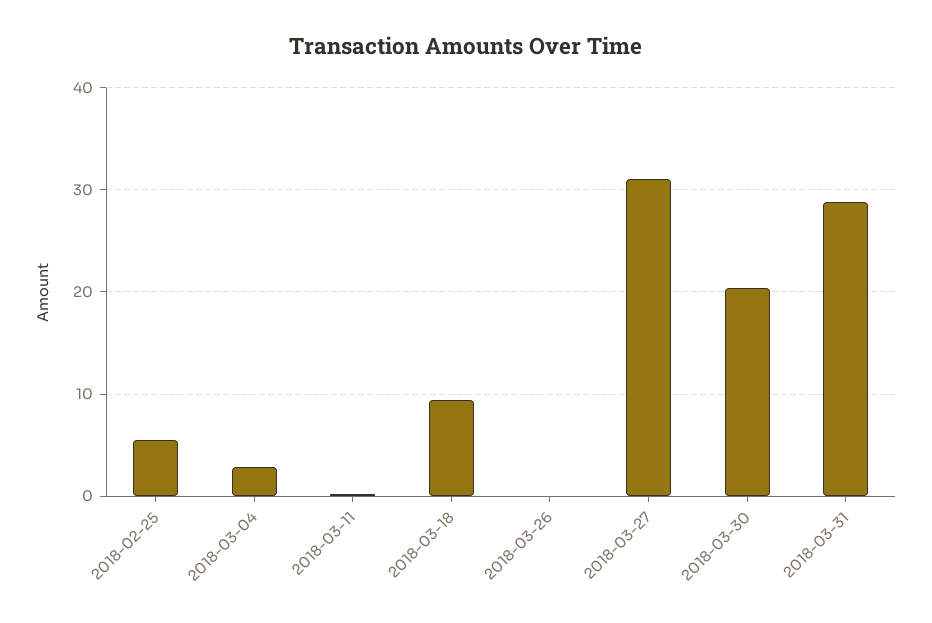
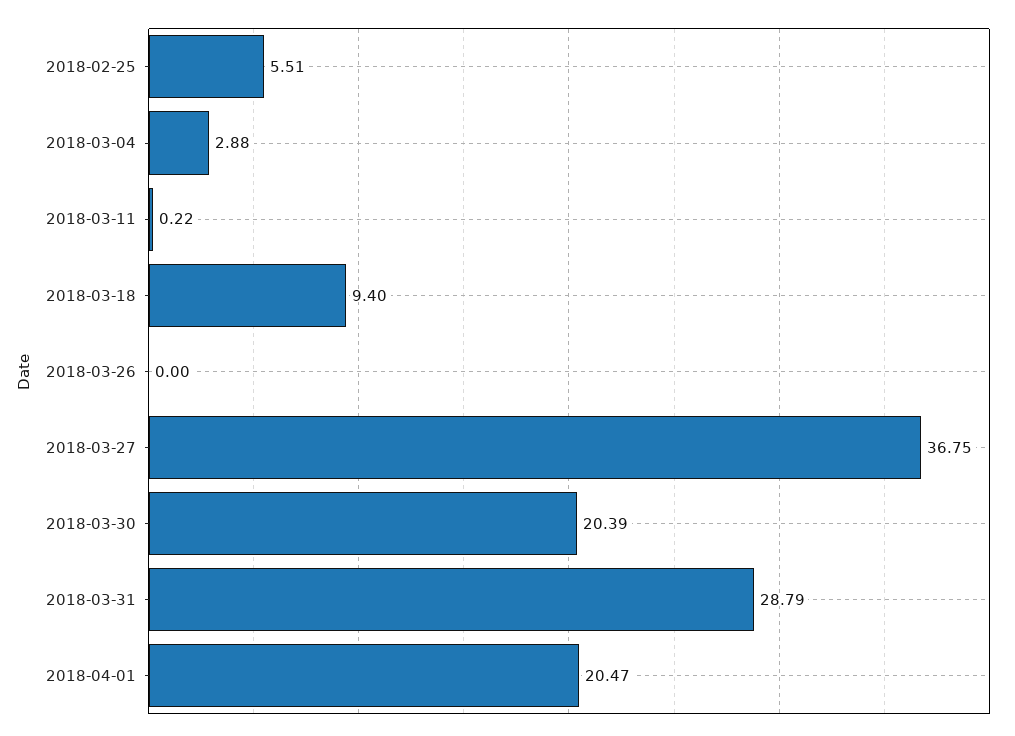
2018-03-27: 31 -> 36.75
2018-04-01: none -> 20.47

